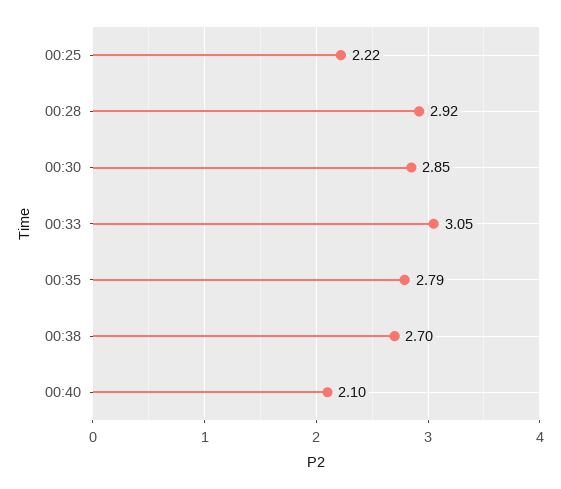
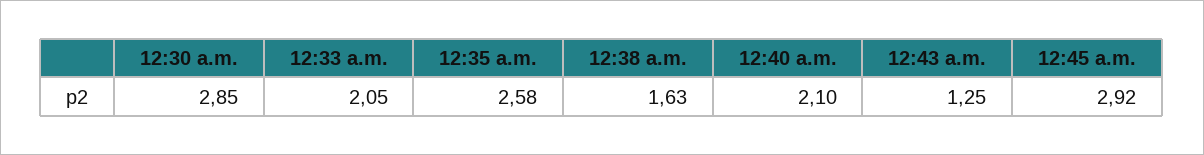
00:25: 2.22 -> none
00:28: 2.92 -> none
00:33: 3.05 -> 2.05
00:35: 2.79 -> 2.58
00:38: 2.7 -> 1.63
12:43 a.m.: none -> 1.25
12:45 a.m.: none -> 2.92

